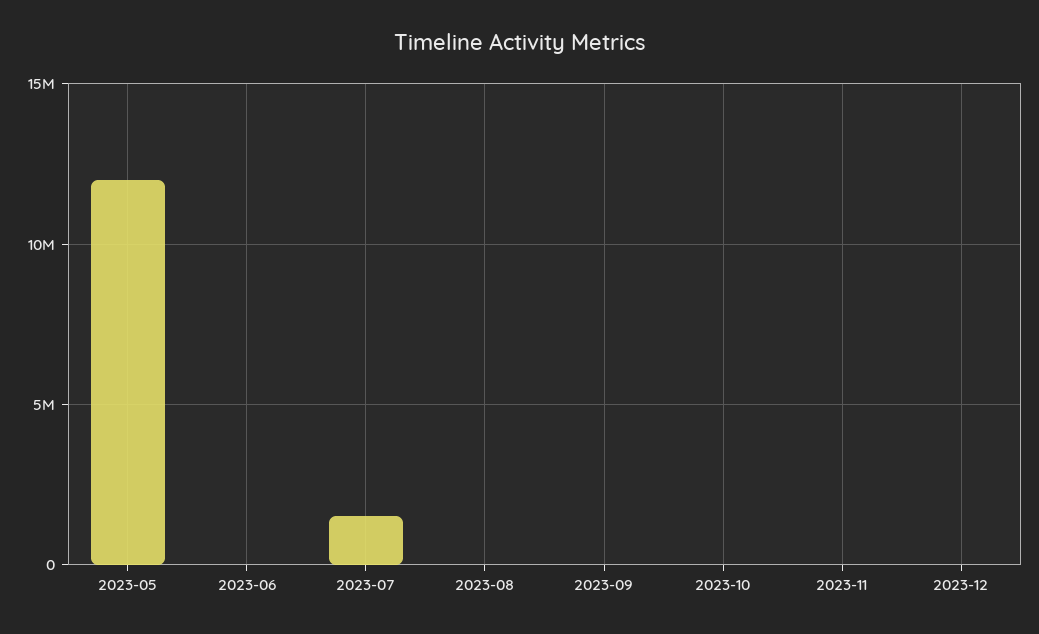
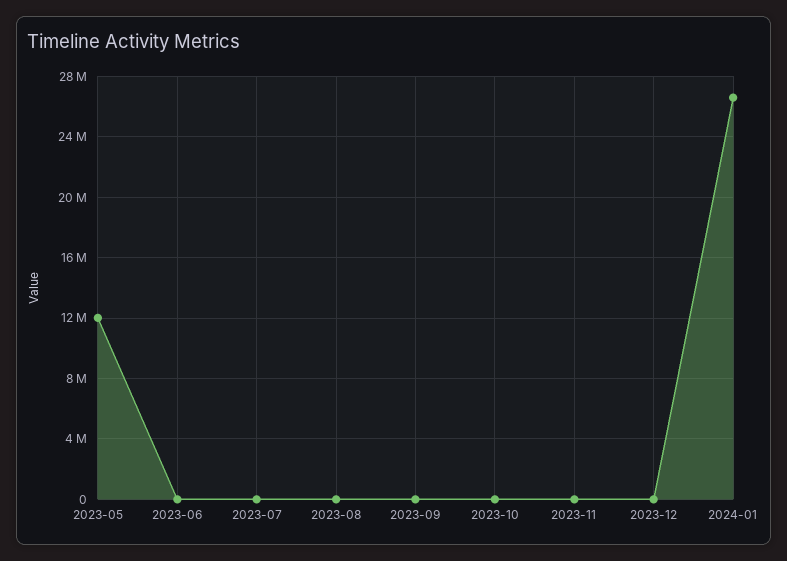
2023-07: 1500000 -> 0
2024-01: none -> 26500000

